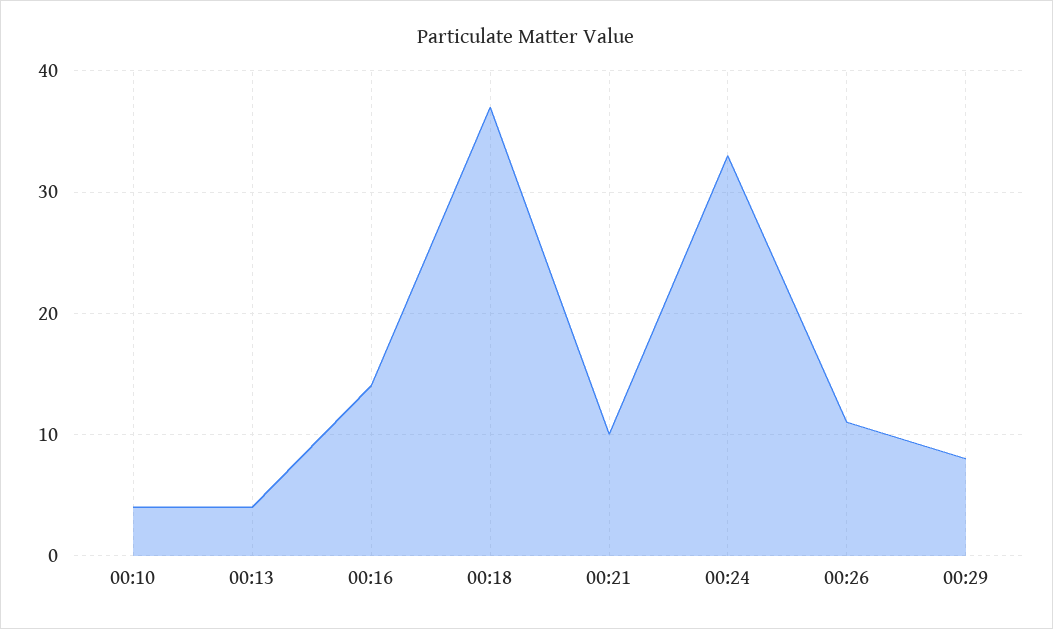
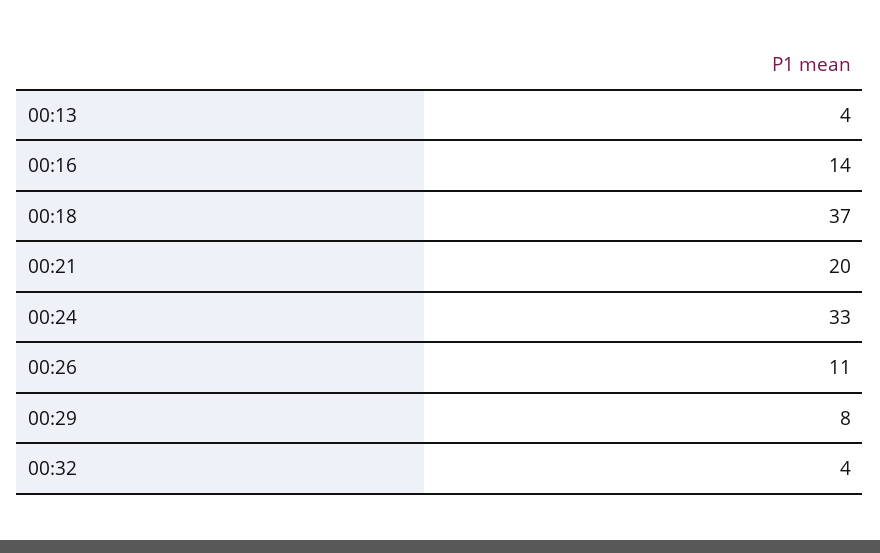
00:10: 4 -> none
00:21: 10 -> 20
00:32: none -> 4

